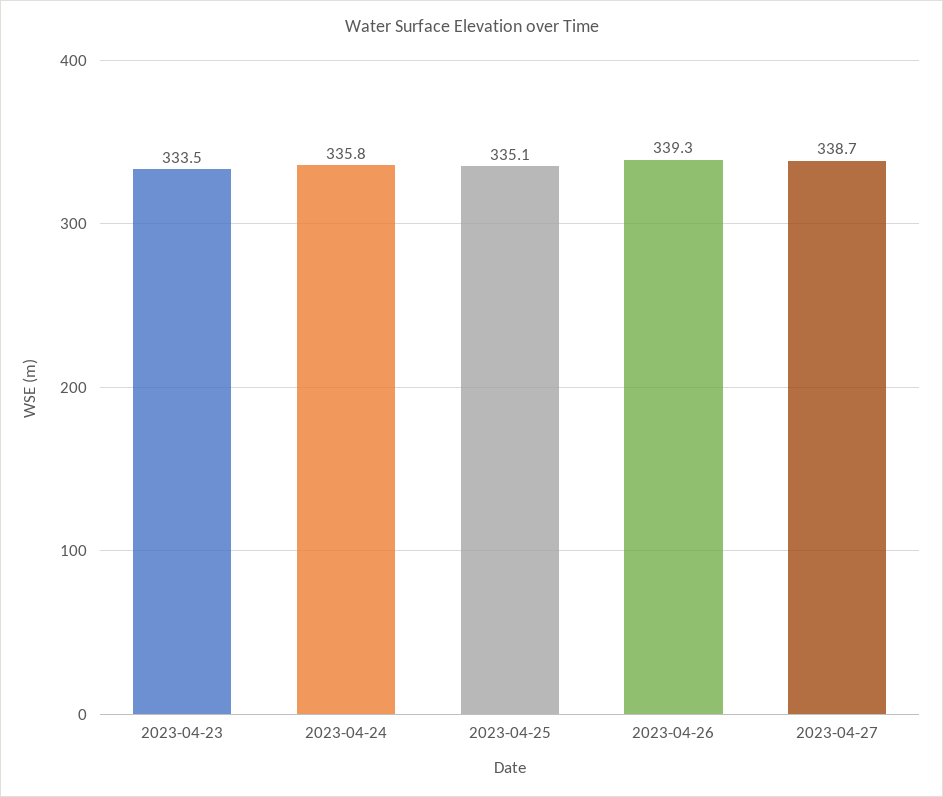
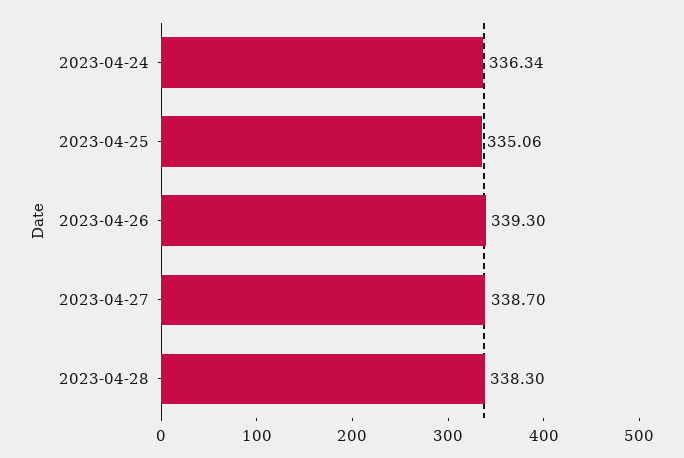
2023-04-23: 333.5 -> none
2023-04-24: 335.8 -> 336.34
2023-04-28: none -> 338.3

